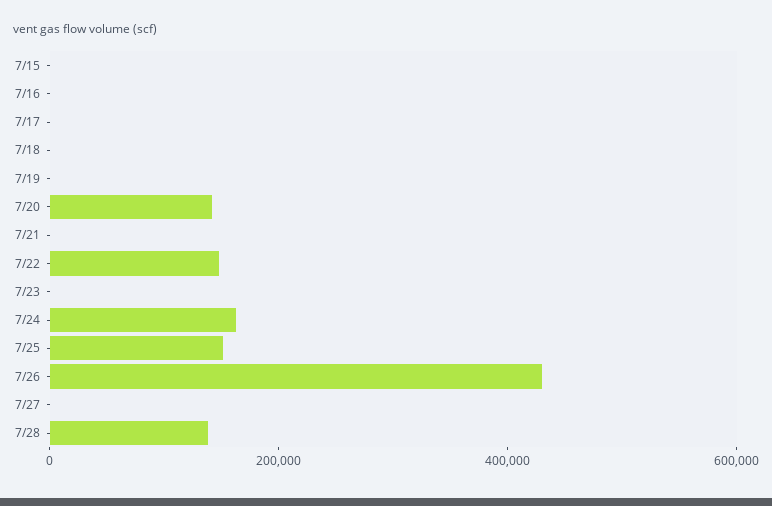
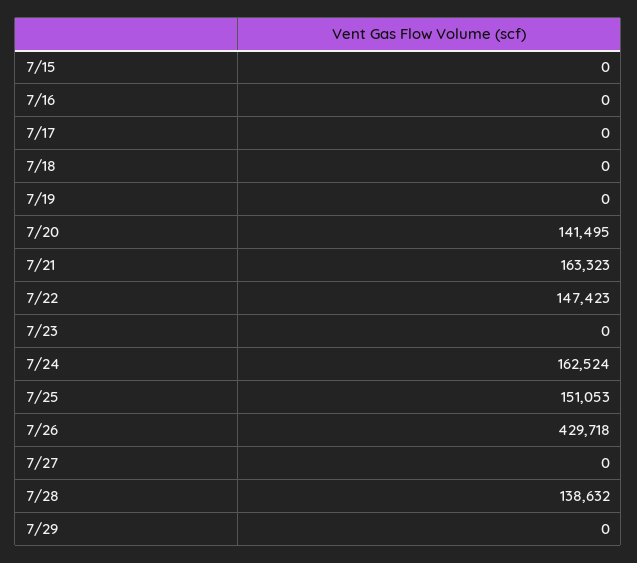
7/21: 0 -> 163323
7/29: none -> 0

